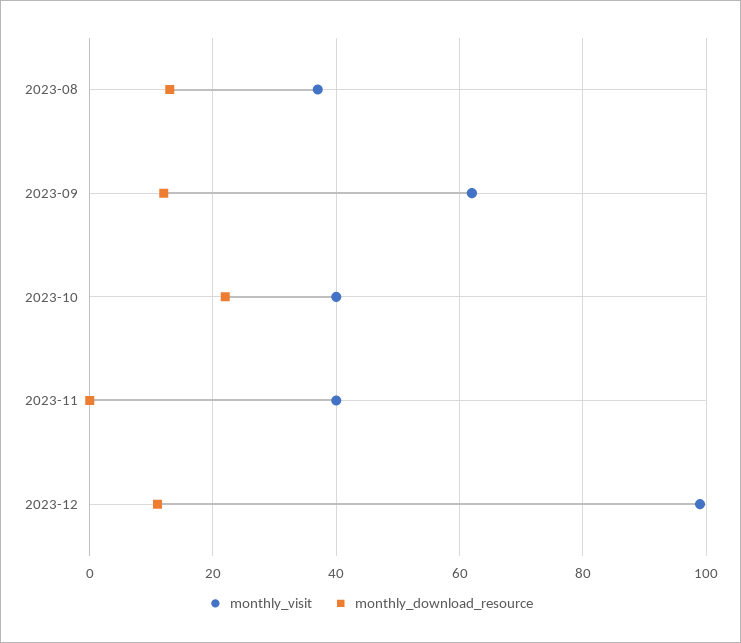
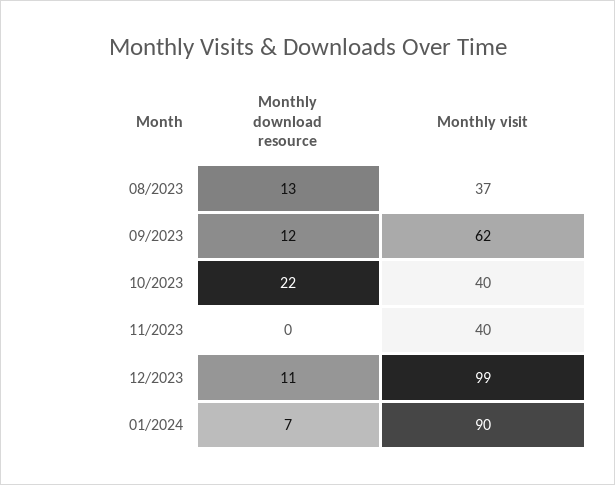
monthly_download_resource, 01/2024: none -> 7
monthly_visit, 01/2024: none -> 90

